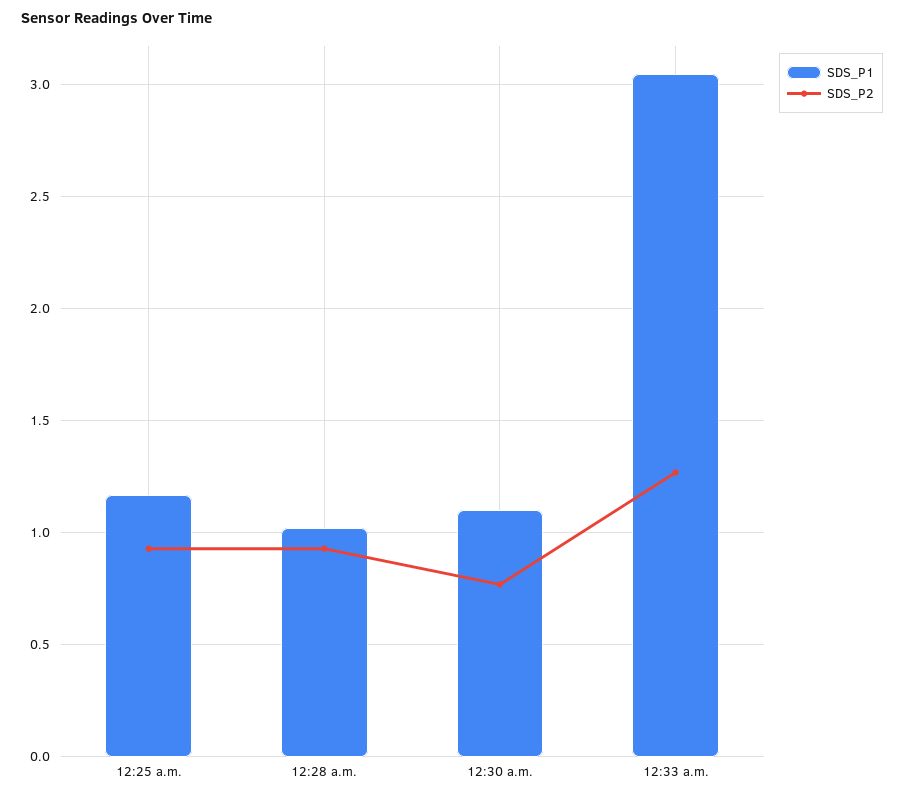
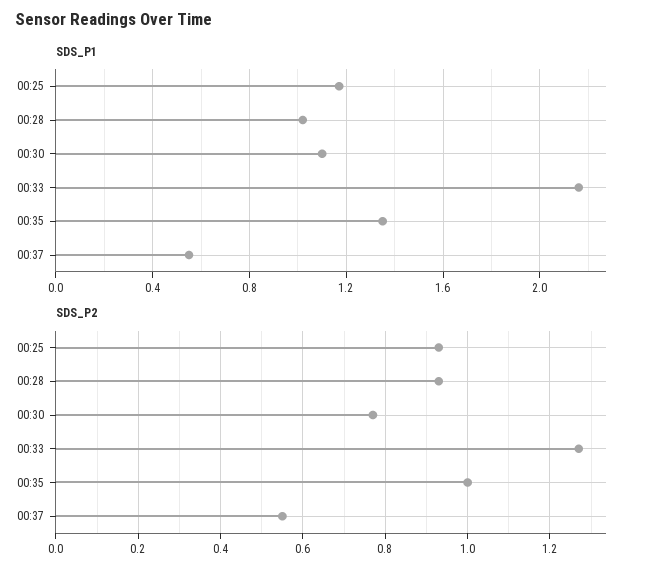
SDS_P1, 12:33 a.m.: 3.05 -> 2.15
SDS_P1, 00:35: none -> 1.35
SDS_P1, 00:37: none -> 0.55
SDS_P2, 00:35: none -> 1
SDS_P2, 00:37: none -> 0.55

